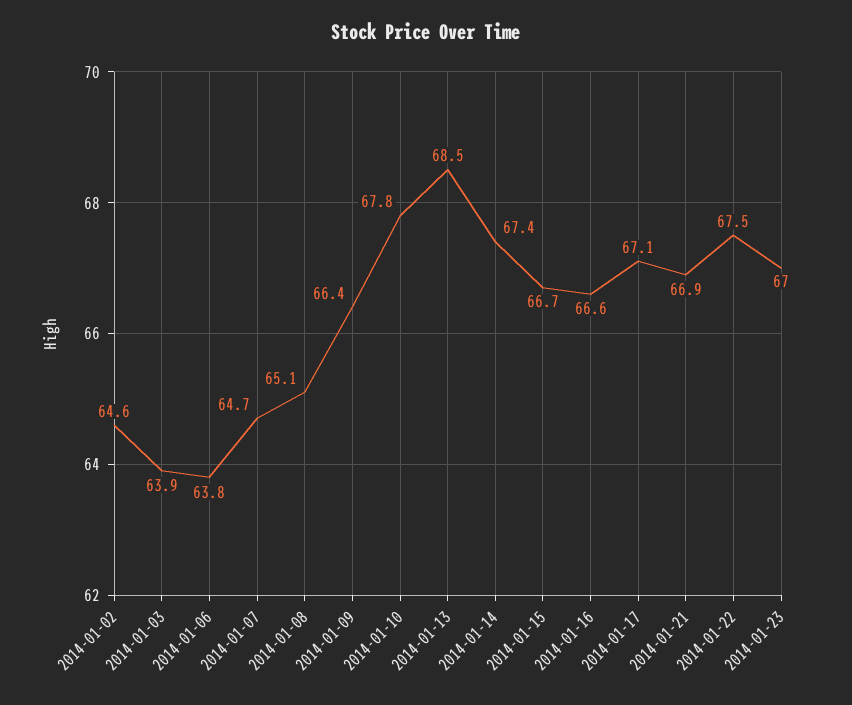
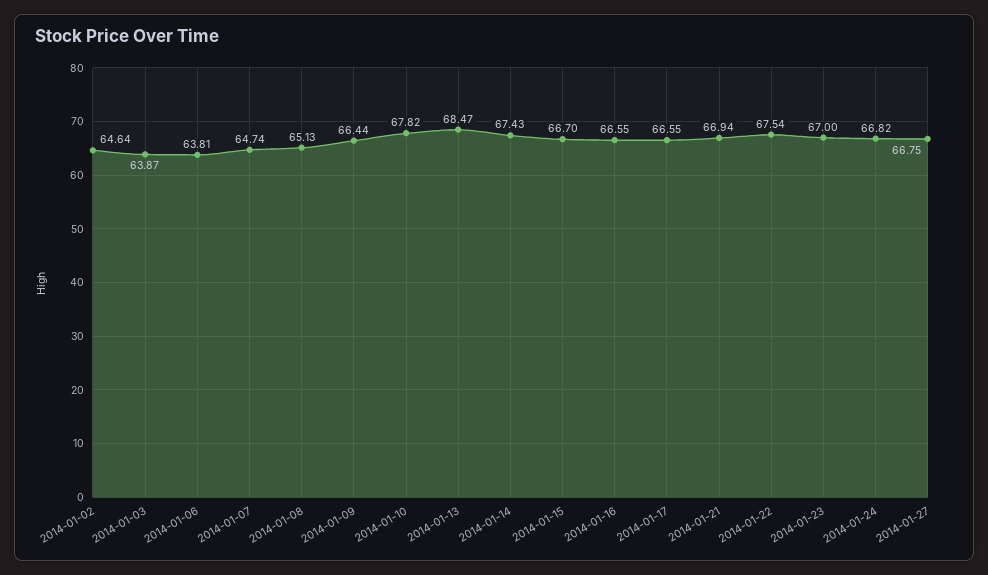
2014-01-17: 67.1 -> 66.55
2014-01-24: none -> 66.82
2014-01-27: none -> 66.75

